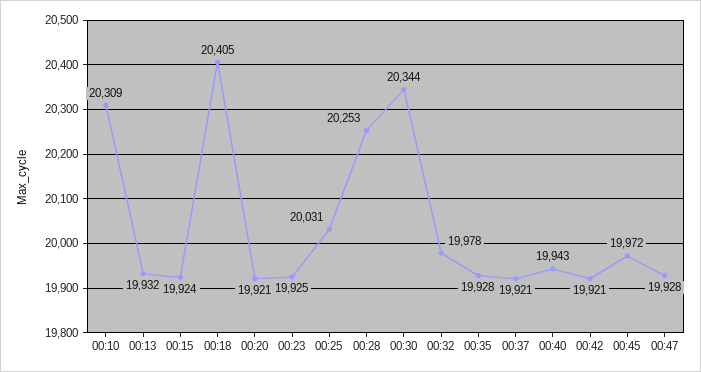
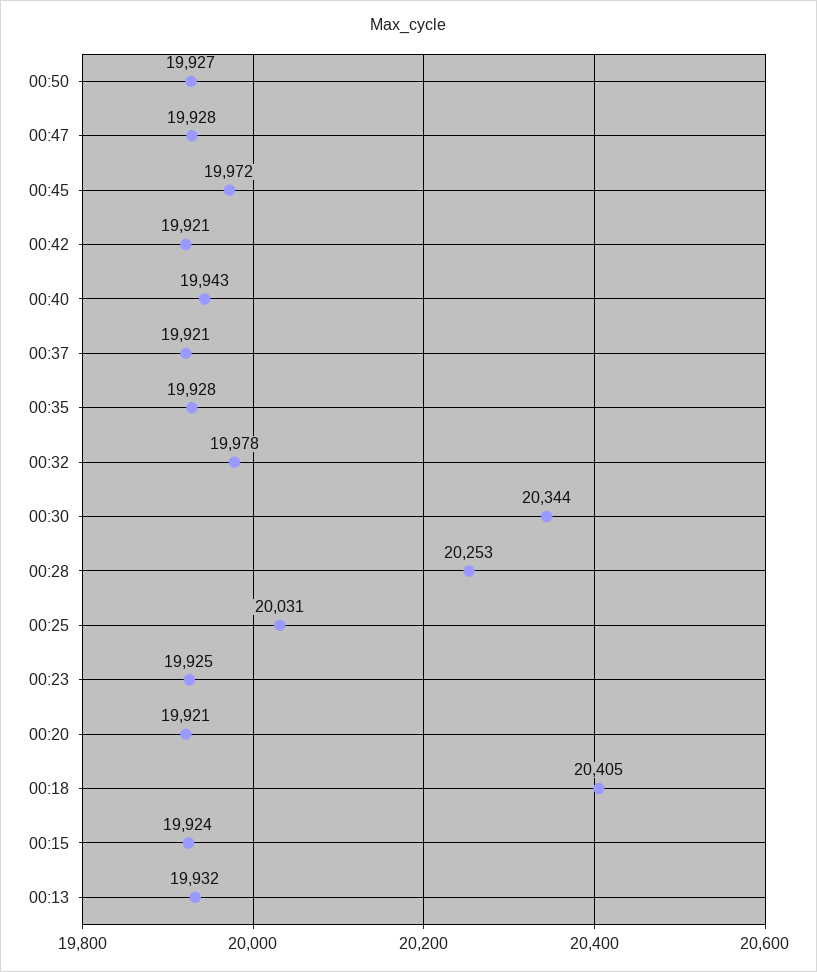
00:10: 20309 -> none
00:50: none -> 19927

